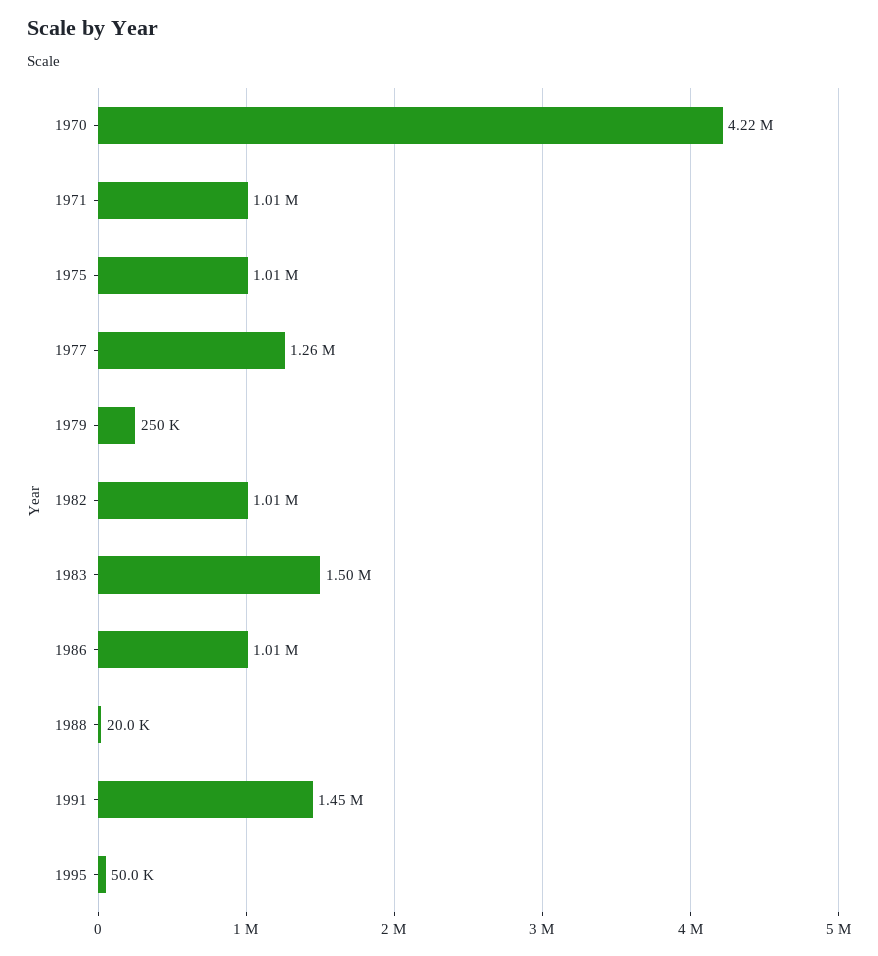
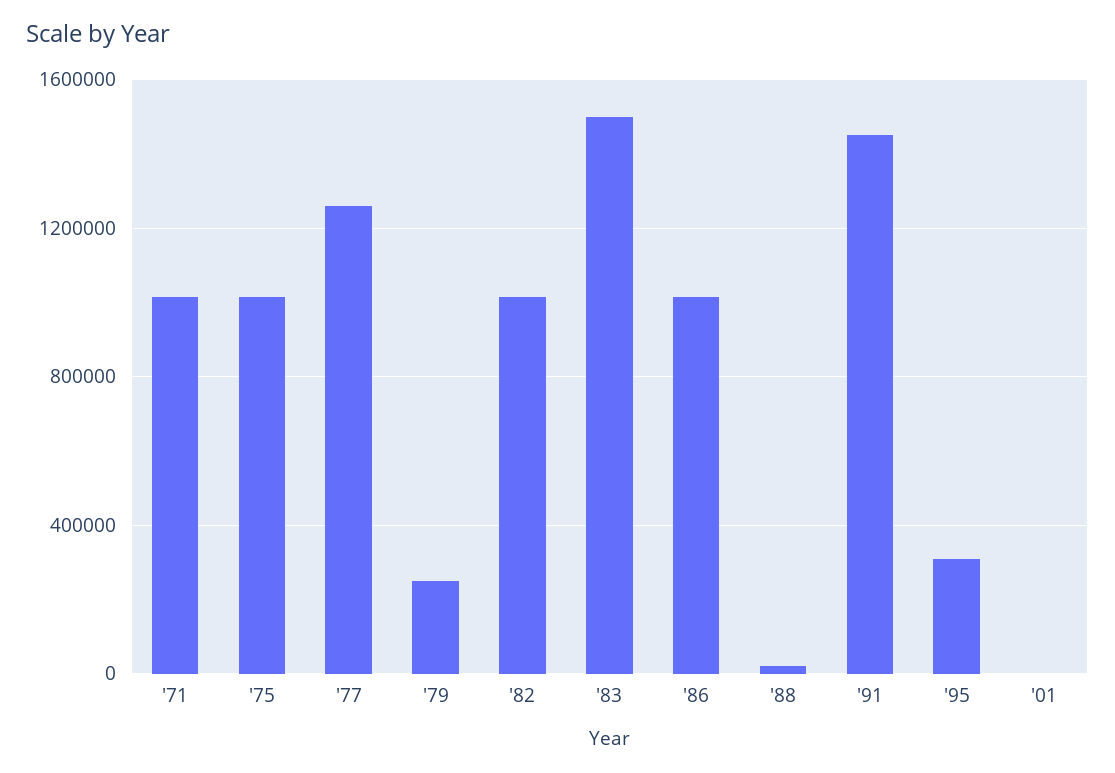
1970: 4220000 -> none
1995: 50000 -> 300000
'01: none -> 0

